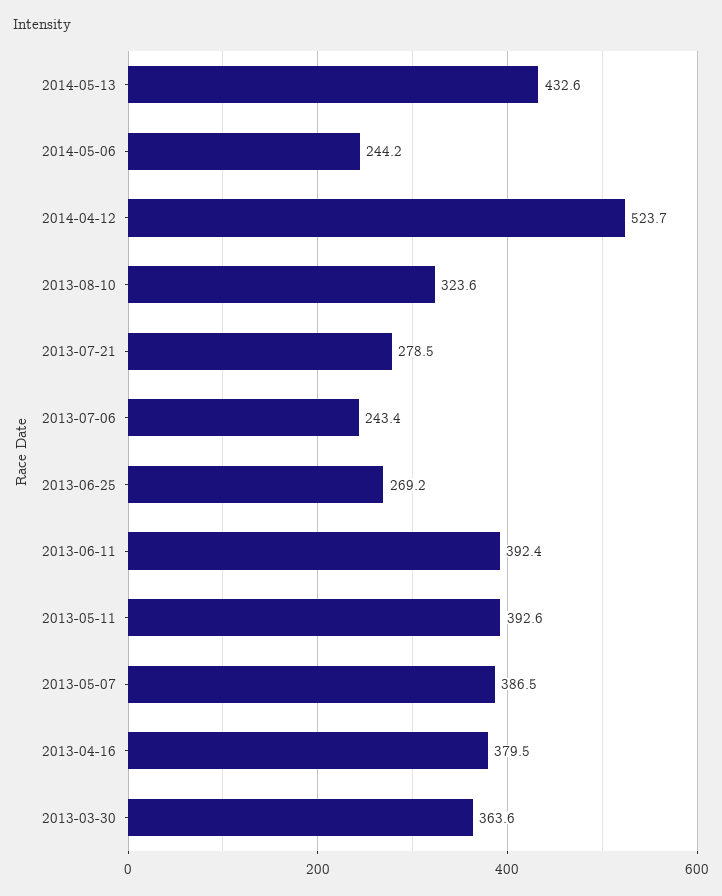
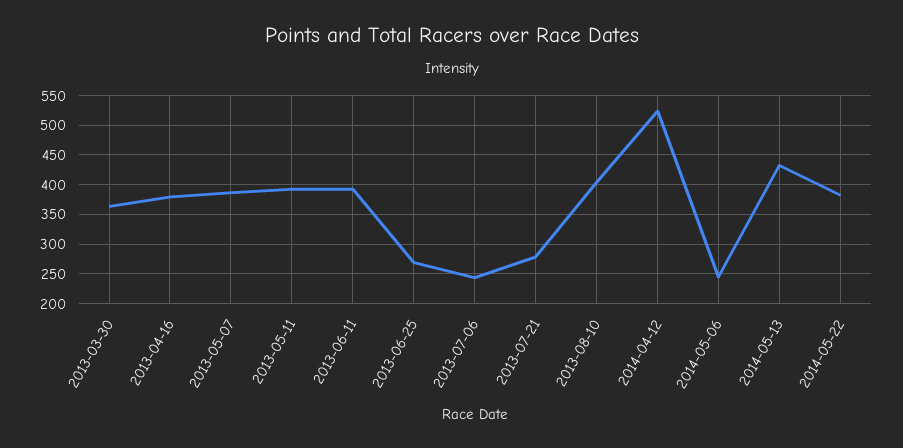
2013-08-10: 323.6 -> 400
2014-05-22: none -> 375

